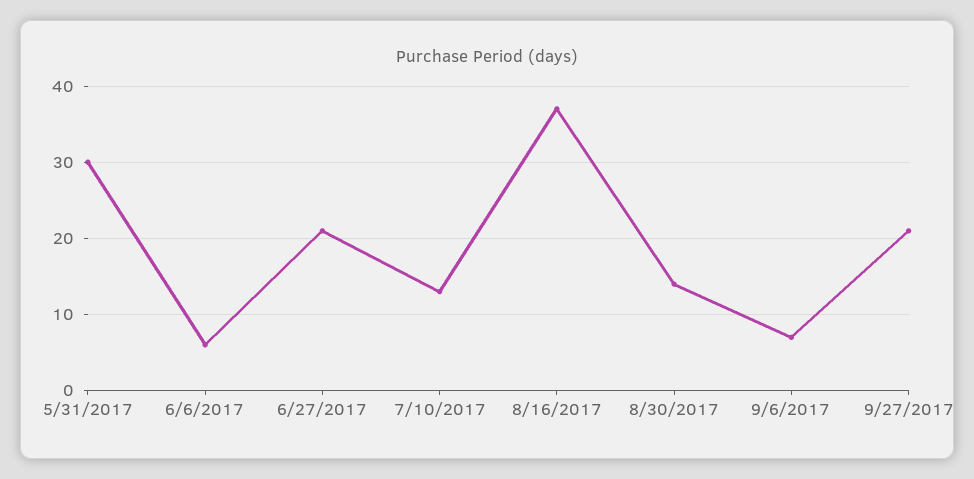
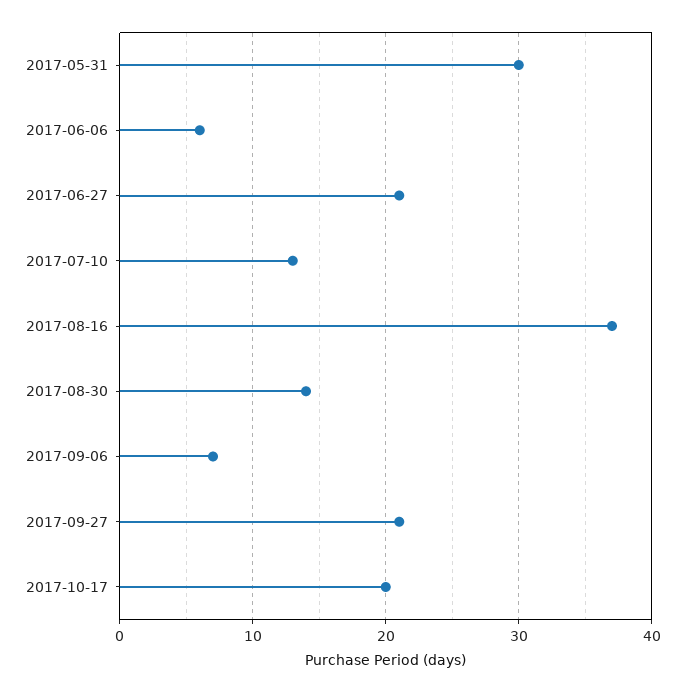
2017-10-17: none -> 20

